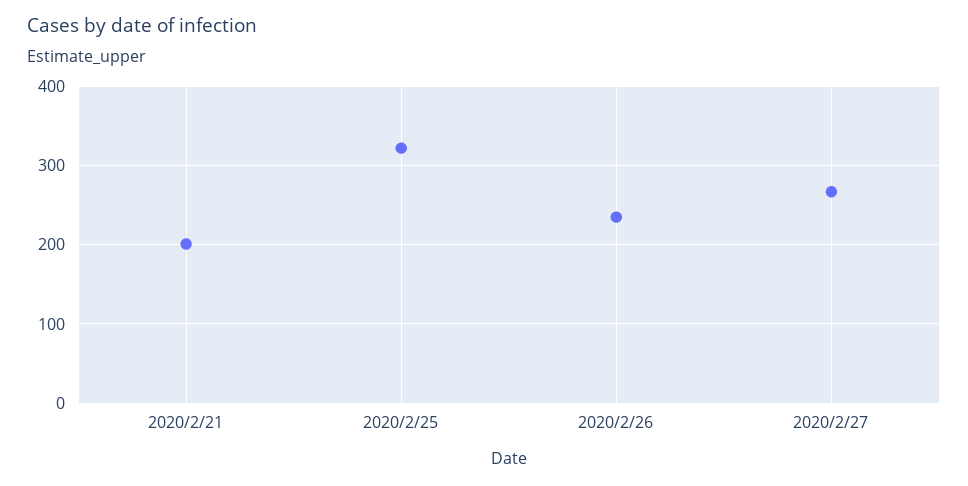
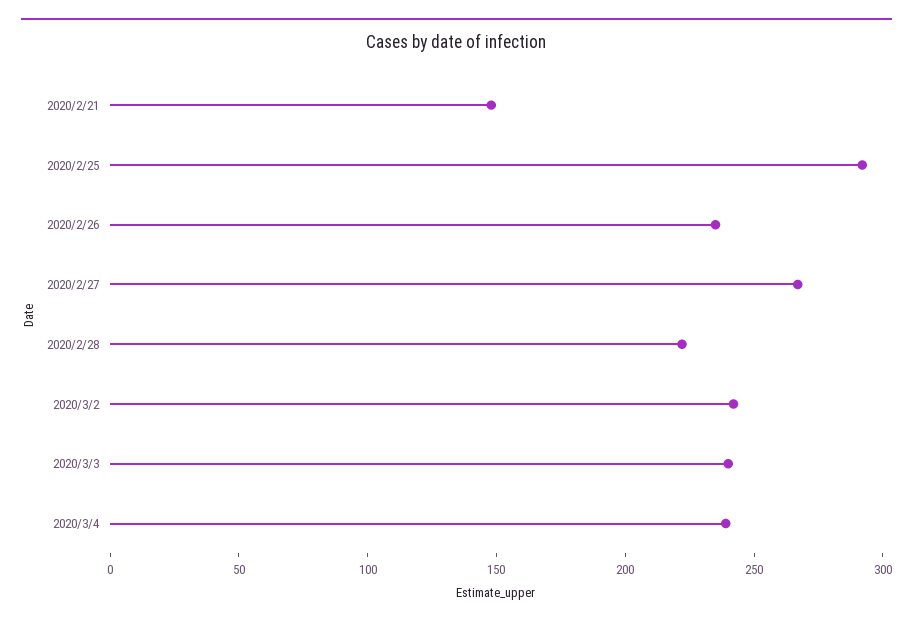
2020/2/21: 200 -> 150
2020/2/25: 320 -> 290
2020/2/28: none -> 220
2020/3/2: none -> 240
2020/3/3: none -> 240
2020/3/4: none -> 240

